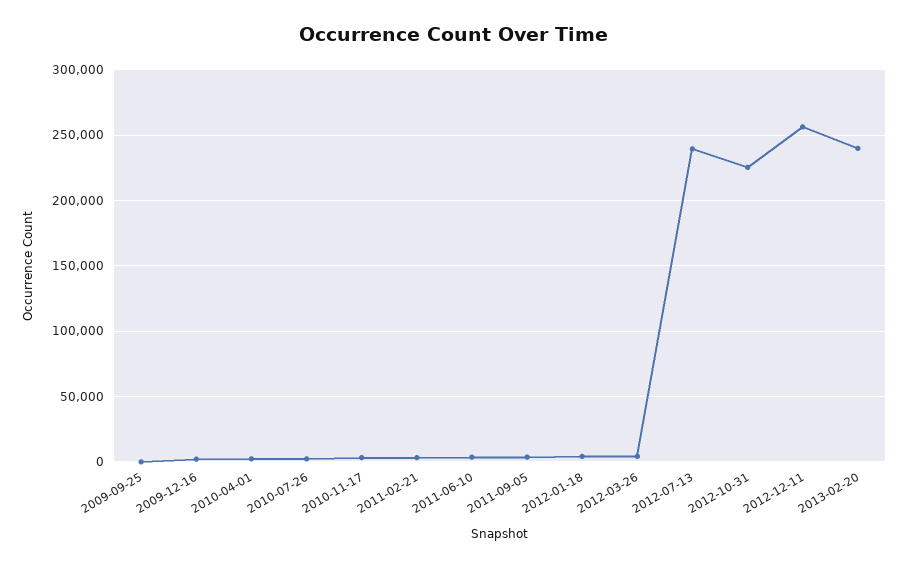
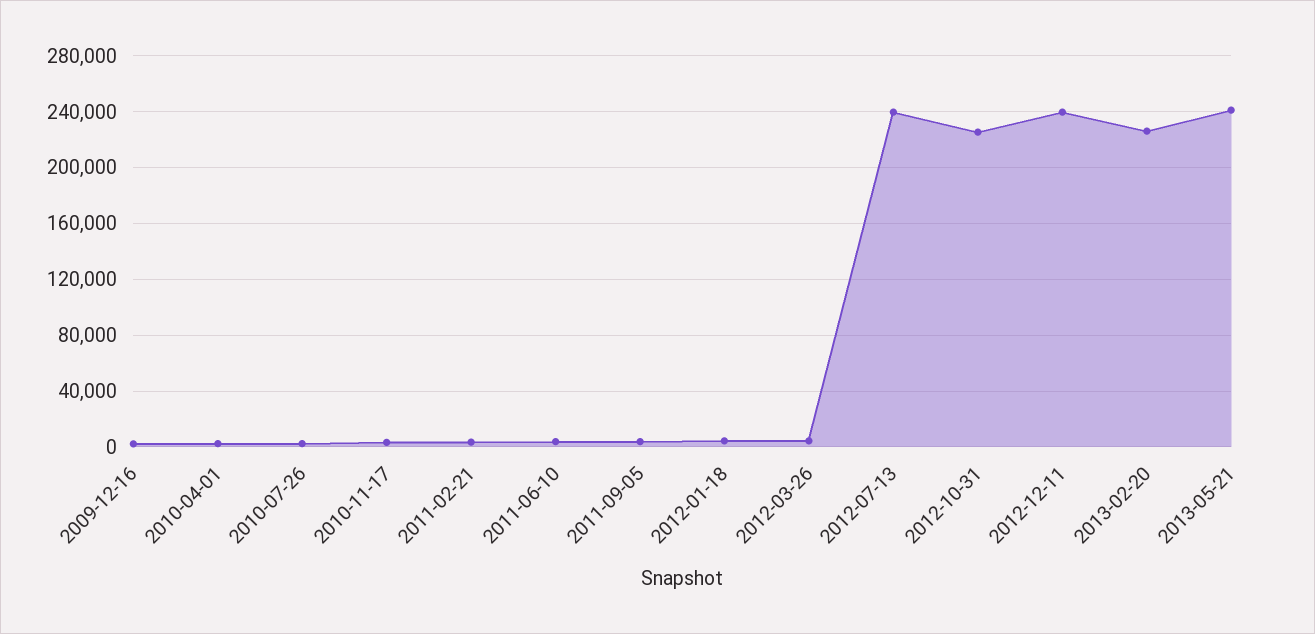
2009-09-25: 0 -> none
2012-12-11: 255000 -> 240000
2013-02-20: 240000 -> 225000
2013-05-21: none -> 240000

